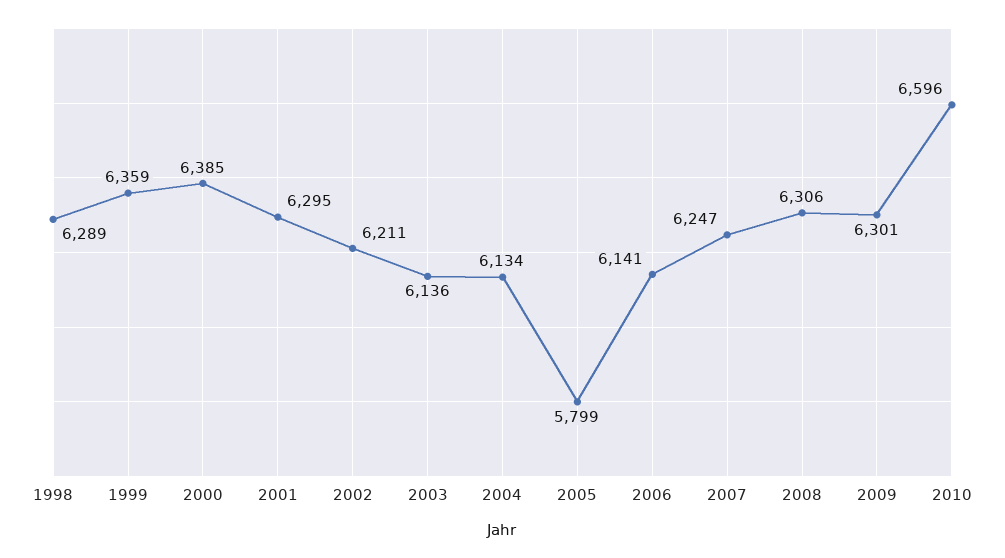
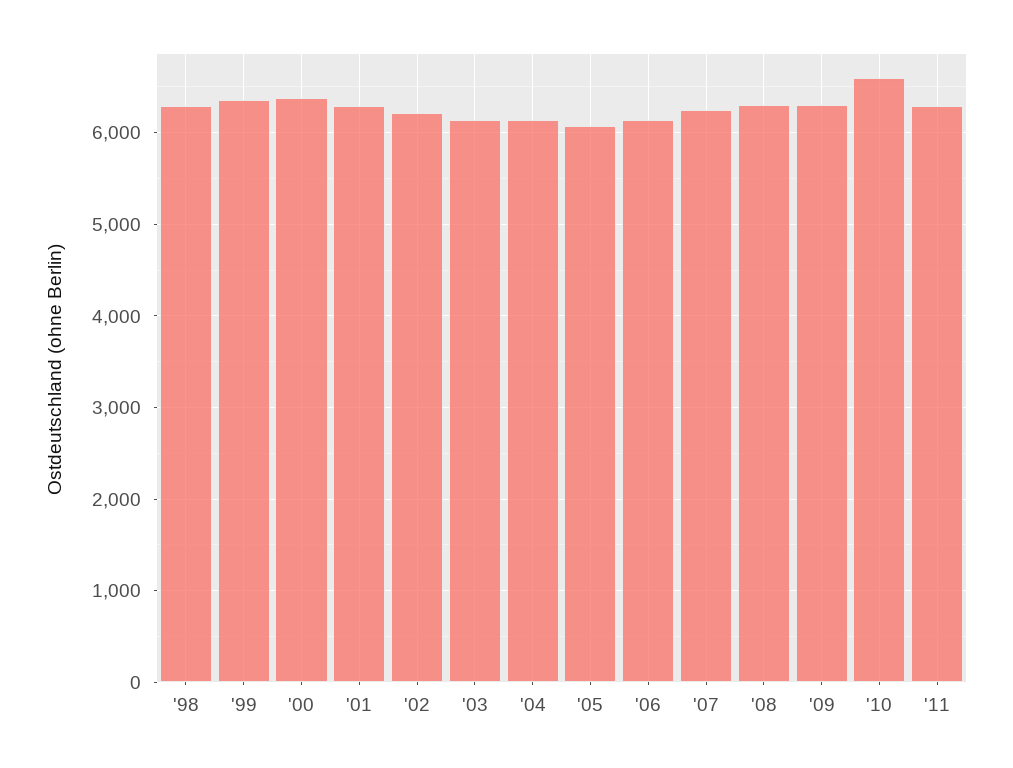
2005: 5799 -> 6100
'11: none -> 6300

